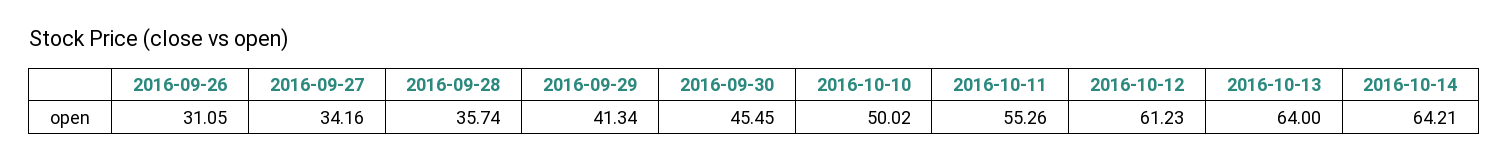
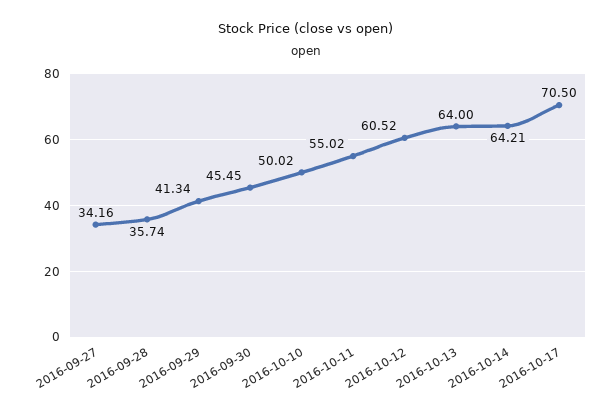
2016-09-26: 31.05 -> none
2016-10-11: 55.26 -> 55.02
2016-10-12: 61.23 -> 60.52
2016-10-17: none -> 70.5

